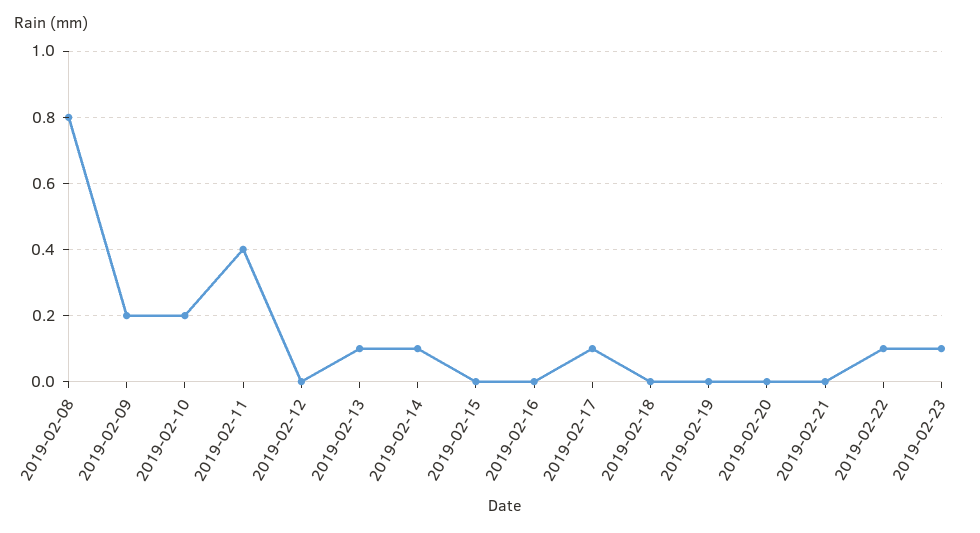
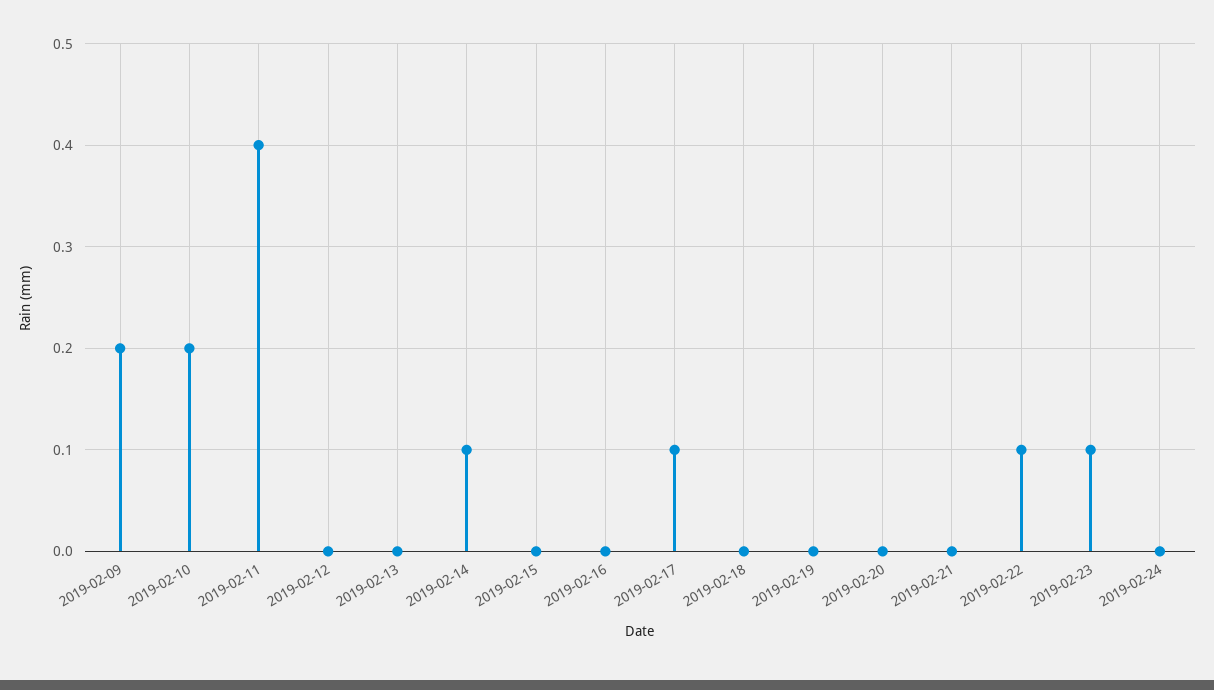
2019-02-08: 0.8 -> none
2019-02-13: 0.1 -> 0
2019-02-24: none -> 0

